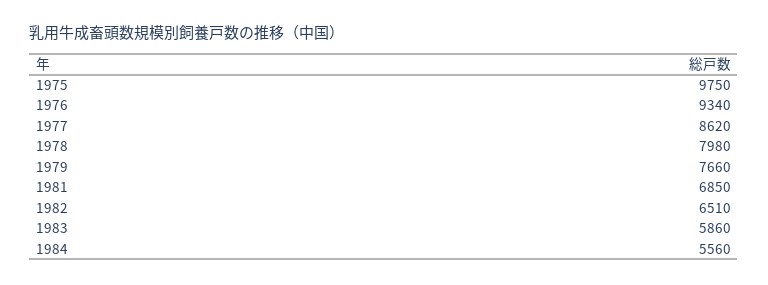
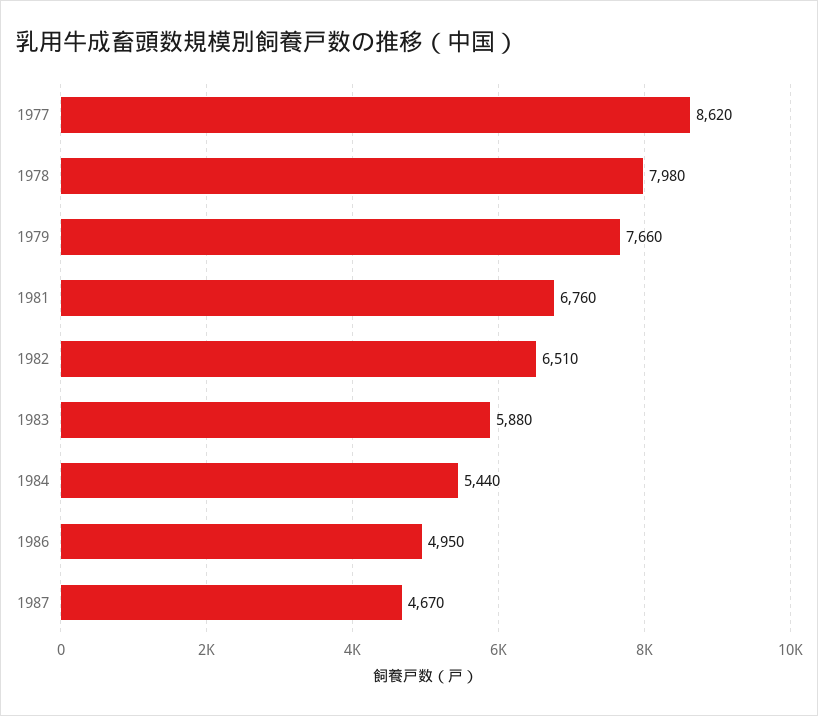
1975: 9750 -> none
1976: 9340 -> none
1981: 6850 -> 6760
1983: 5860 -> 5880
1984: 5560 -> 5440
1986: none -> 4950
1987: none -> 4670

